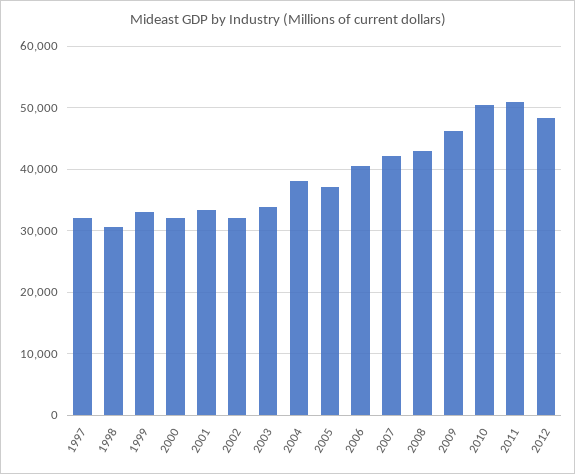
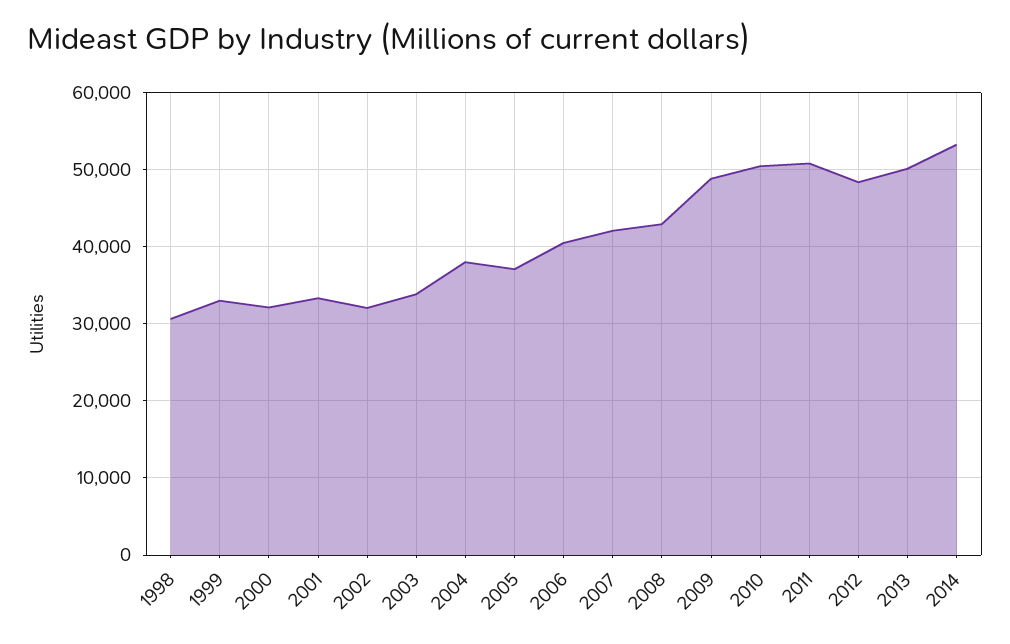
1997: 32000 -> none
2009: 46000 -> 49000
2013: none -> 50000
2014: none -> 53000

